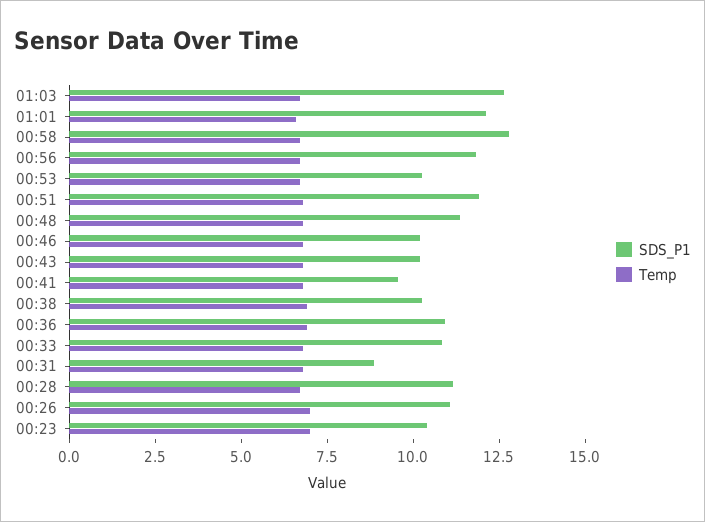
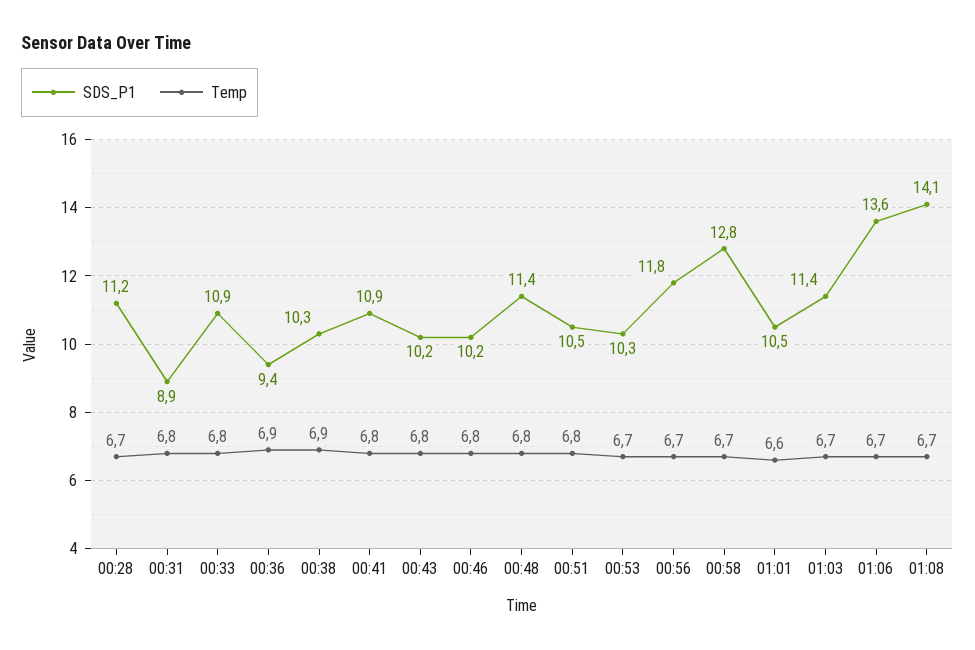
SDS_P1, 01:03: 12.5 -> 11.4
SDS_P1, 01:01: 12 -> 10.5
SDS_P1, 00:51: 12 -> 10.5
SDS_P1, 00:41: 9.5 -> 10.9
SDS_P1, 00:36: 11 -> 9.4
SDS_P1, 00:26: 11 -> none
Temp, 00:26: 7 -> none
SDS_P1, 00:23: 10.5 -> none
Temp, 00:23: 7 -> none
SDS_P1, 01:06: none -> 13.6
Temp, 01:06: none -> 6.7
SDS_P1, 01:08: none -> 14.1
Temp, 01:08: none -> 6.7

